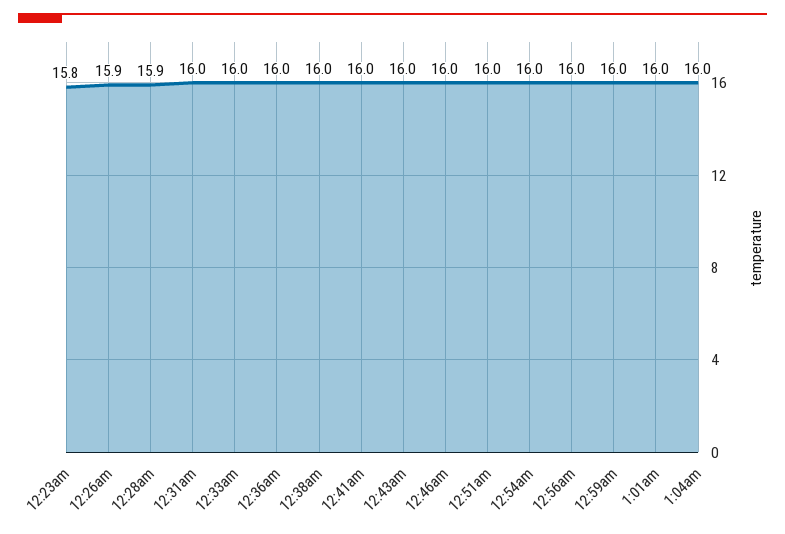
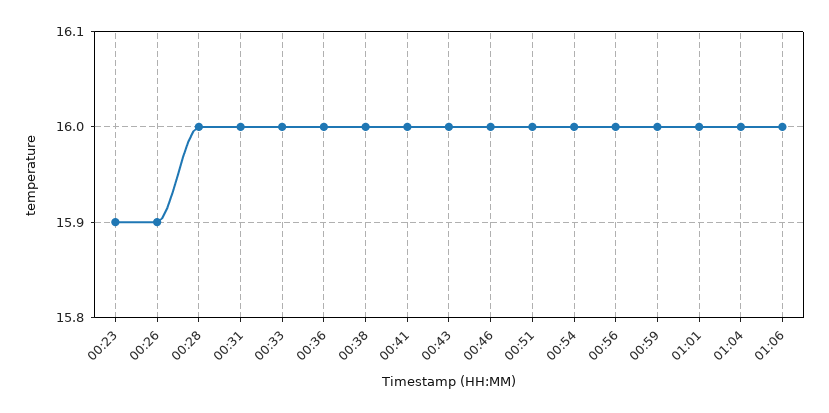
12:23am: 15.8 -> 15.9
12:28am: 15.9 -> 16
01:06: none -> 16

